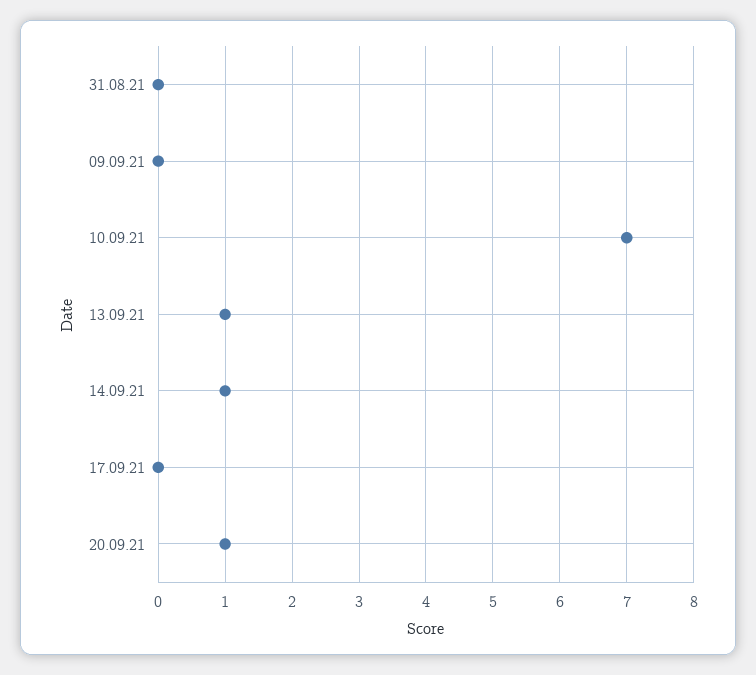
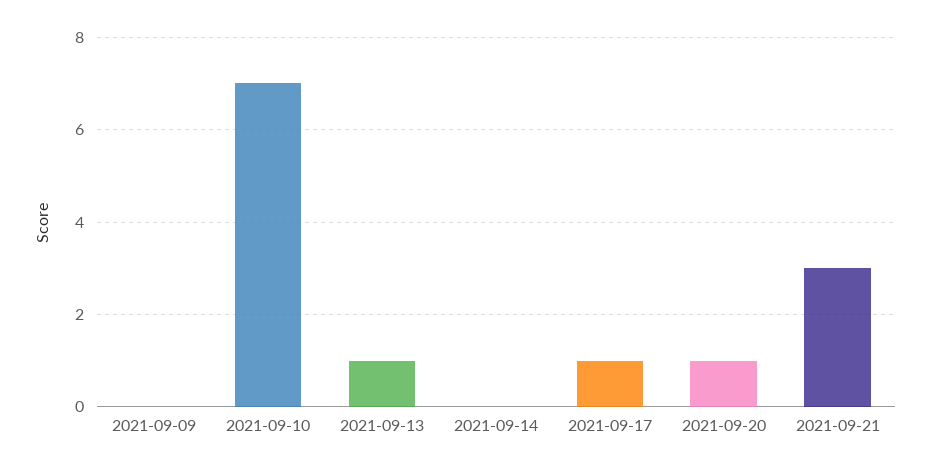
31.08.21: 0 -> none
14.09.21: 1 -> 0
17.09.21: 0 -> 1
2021-09-21: none -> 3

